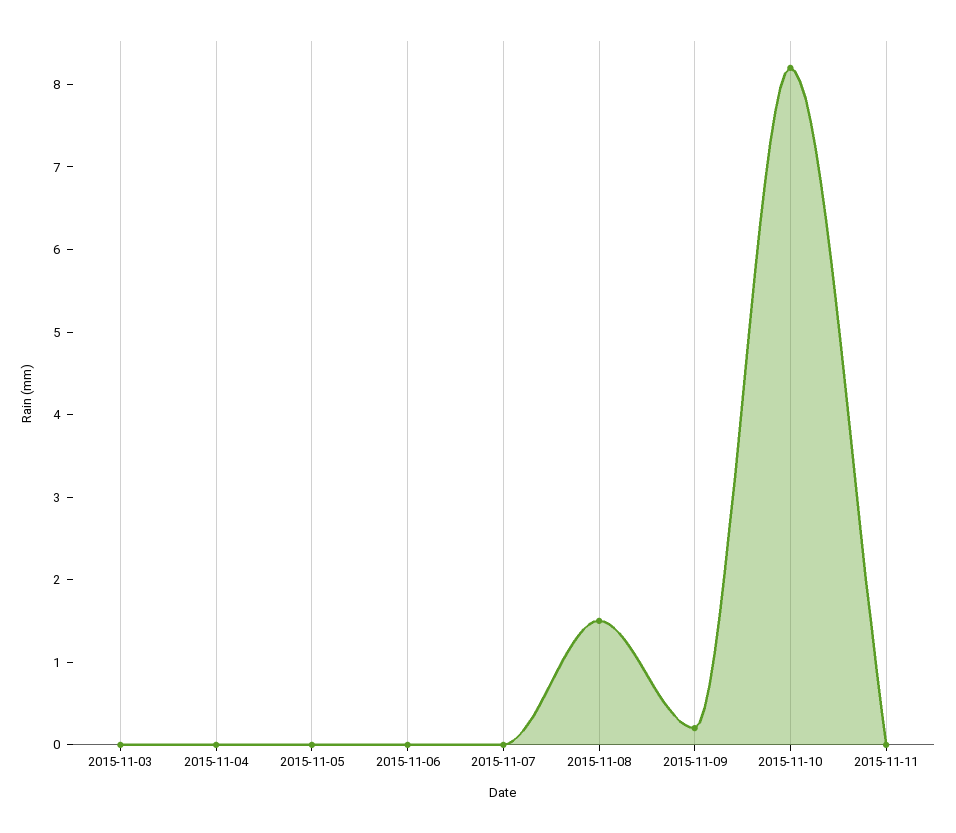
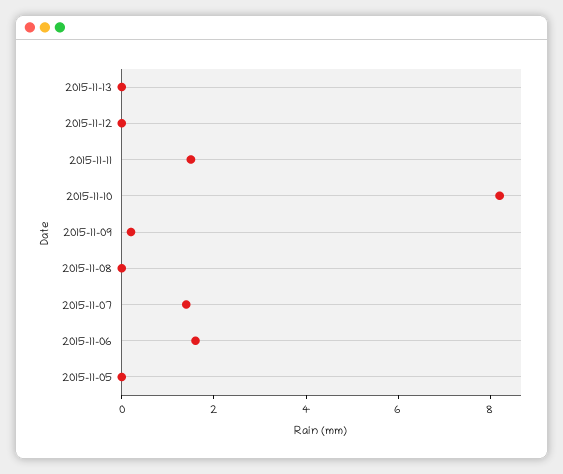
2015-11-03: 0 -> none
2015-11-04: 0 -> none
2015-11-06: 0 -> 1.5
2015-11-07: 0 -> 1.5
2015-11-08: 1.5 -> 0
2015-11-11: 0 -> 1.5
2015-11-13: none -> 0
2015-11-12: none -> 0

